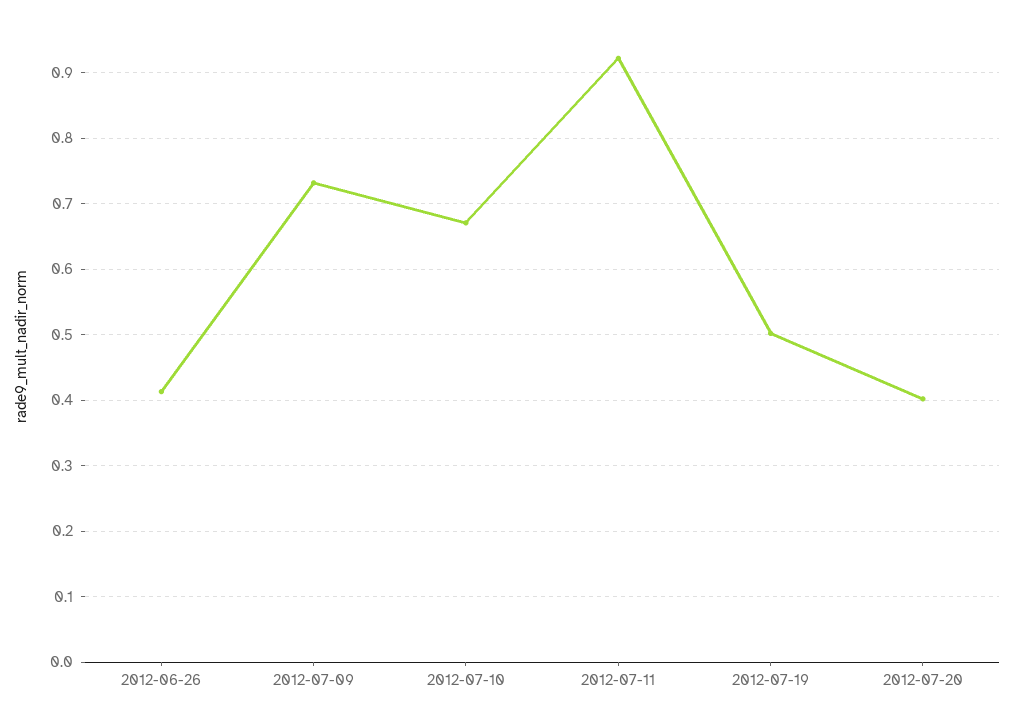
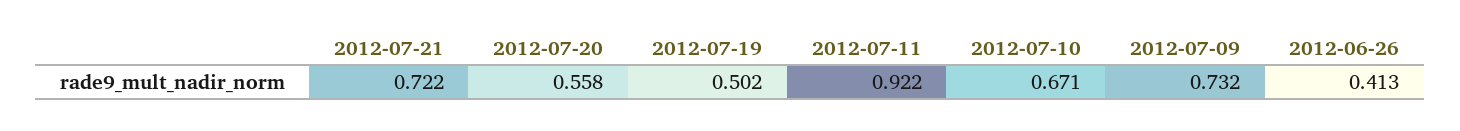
2012-07-20: 0.4 -> 0.558
2012-07-21: none -> 0.722

